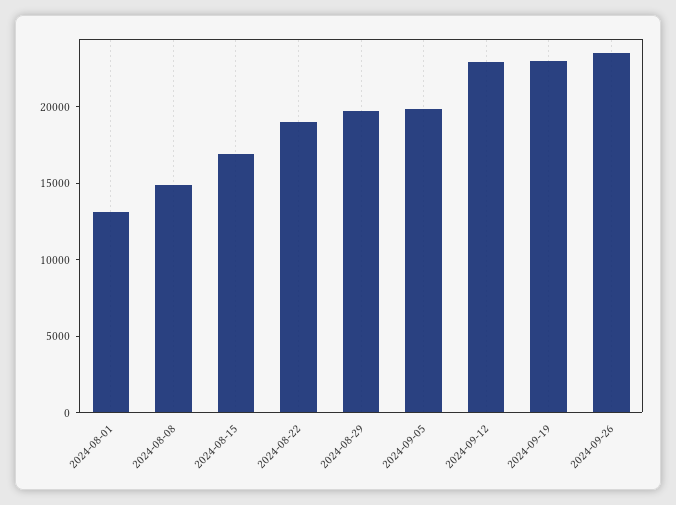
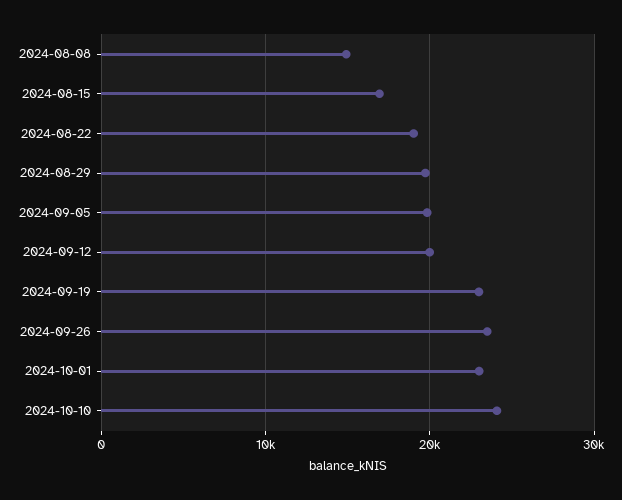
2024-08-01: 13000 -> none
2024-09-12: 23000 -> 20000
2024-10-01: none -> 23000
2024-10-10: none -> 24000

